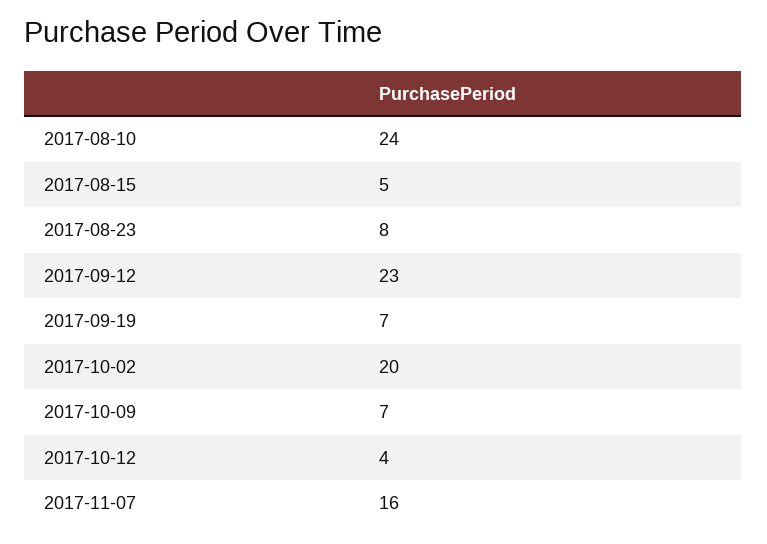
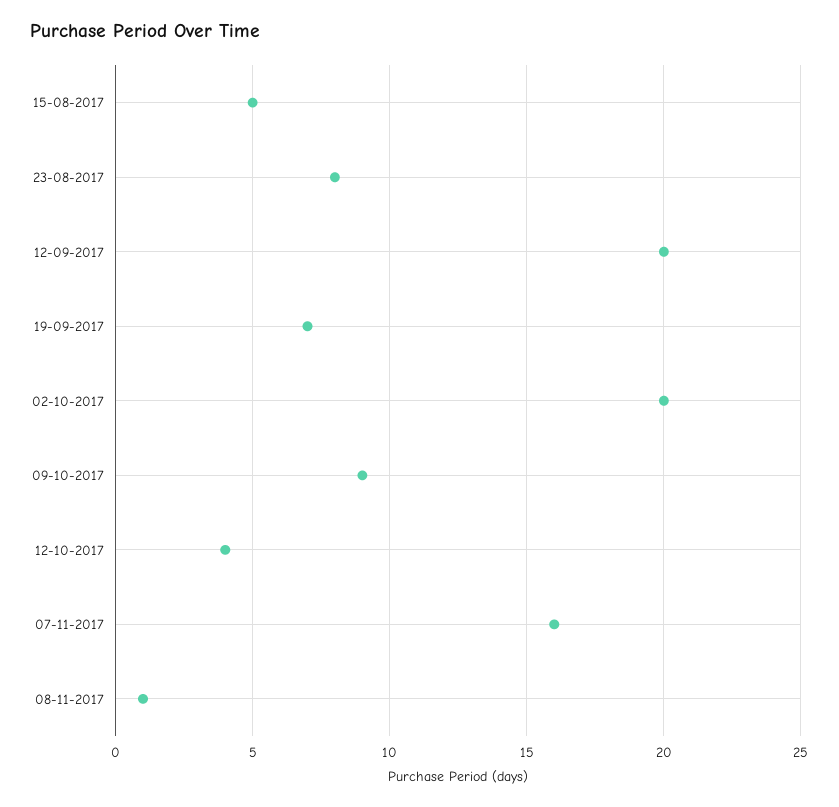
2017-08-10: 24 -> none
2017-09-12: 23 -> 20
2017-10-09: 7 -> 9
08-11-2017: none -> 1

